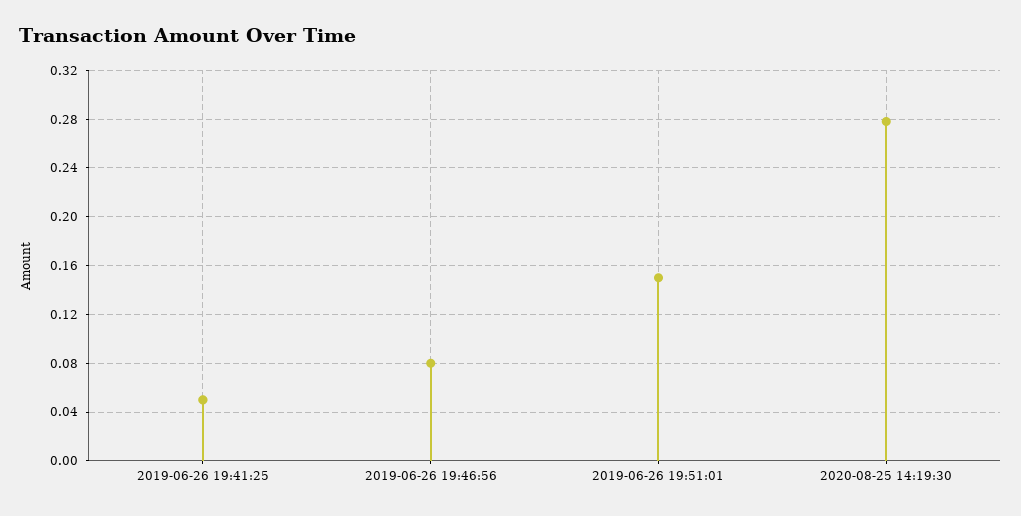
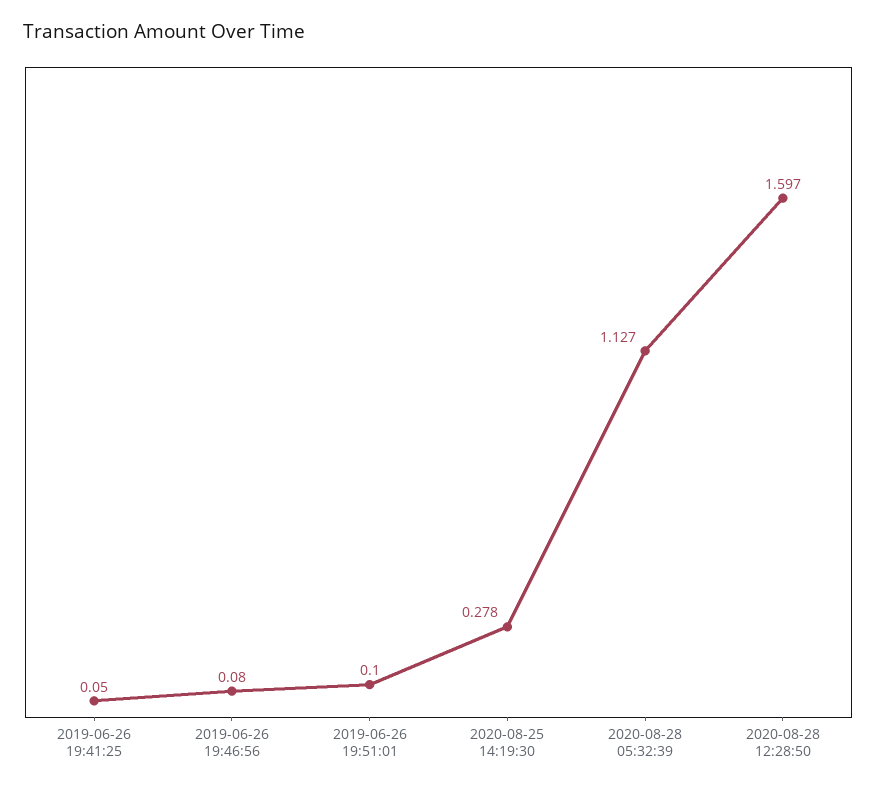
2019-06-26 19:51:01: 0.15 -> 0.1
2020-08-28 05:32:39: none -> 1.127
2020-08-28 12:28:50: none -> 1.597

